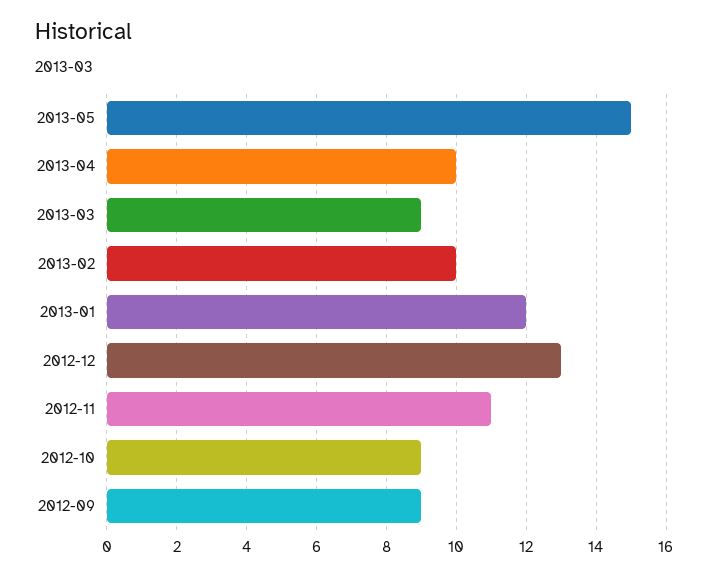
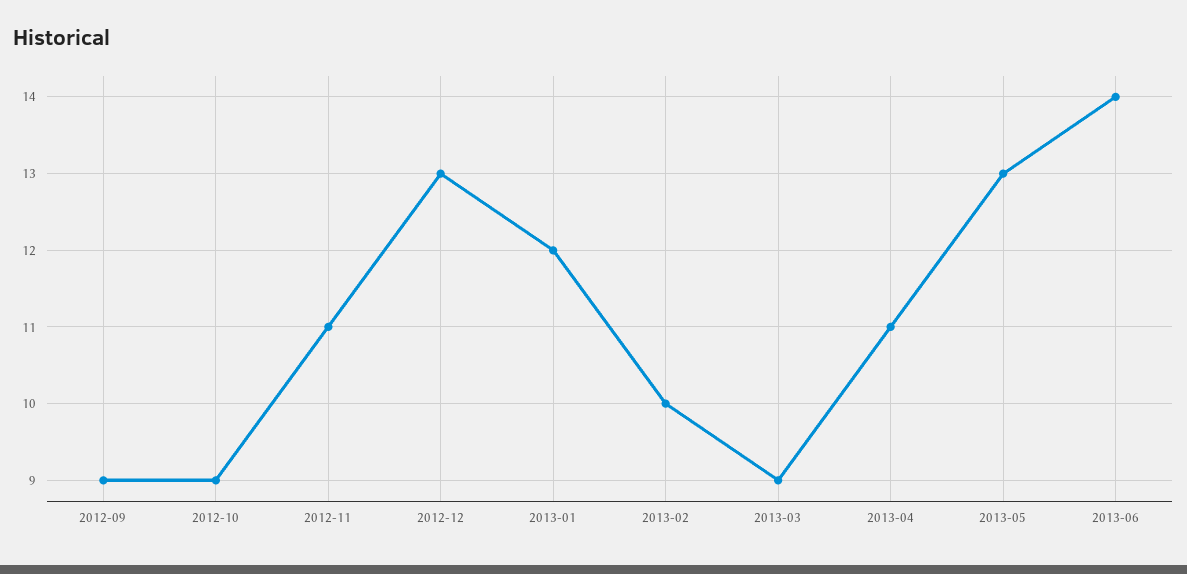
2013-05: 15 -> 13
2013-04: 10 -> 11
2013-06: none -> 14

